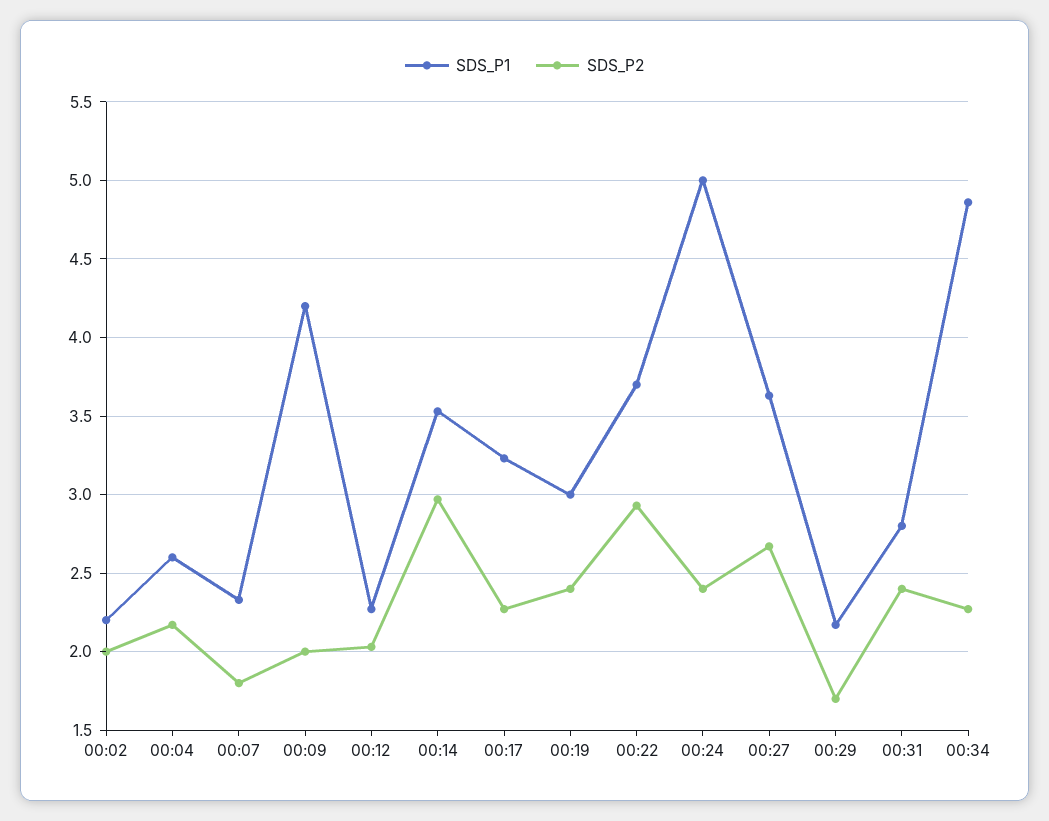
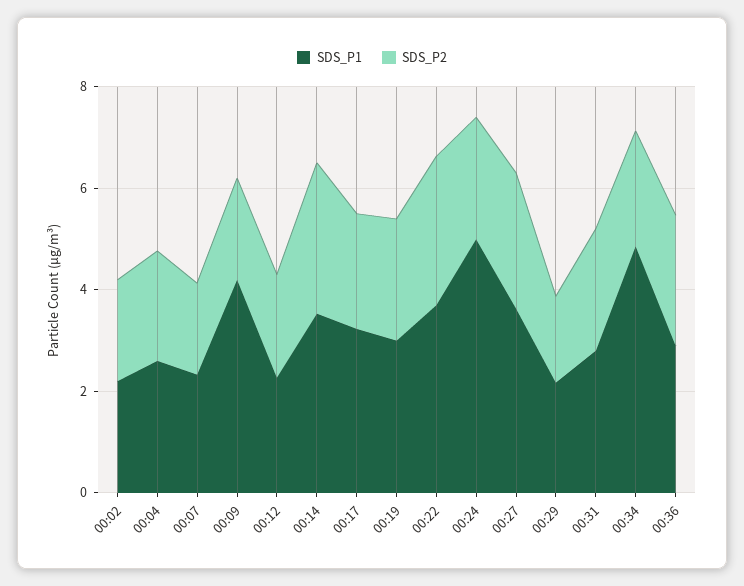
SDS_P1, 00:36: none -> 3
SDS_P2, 00:36: none -> 2.5

